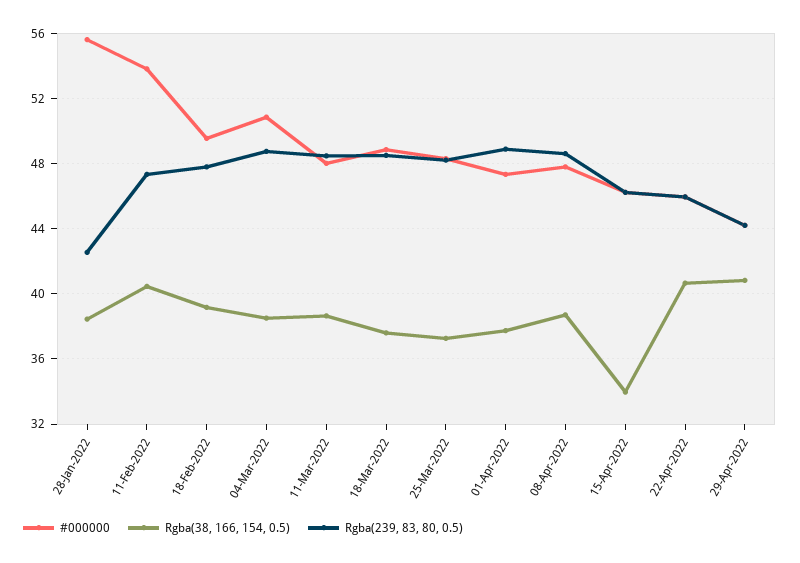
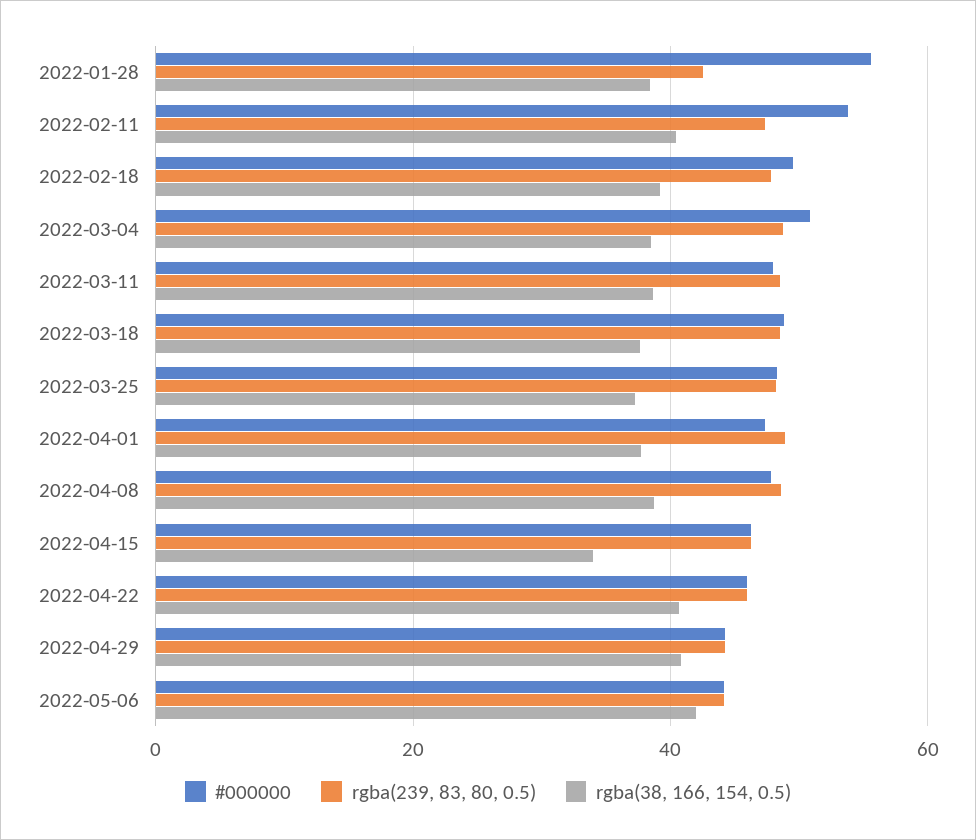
#000000, 2022-05-06: none -> 44
Rgba(239, 83, 80, 0.5), 2022-05-06: none -> 44
Rgba(38, 166, 154, 0.5), 2022-05-06: none -> 42

